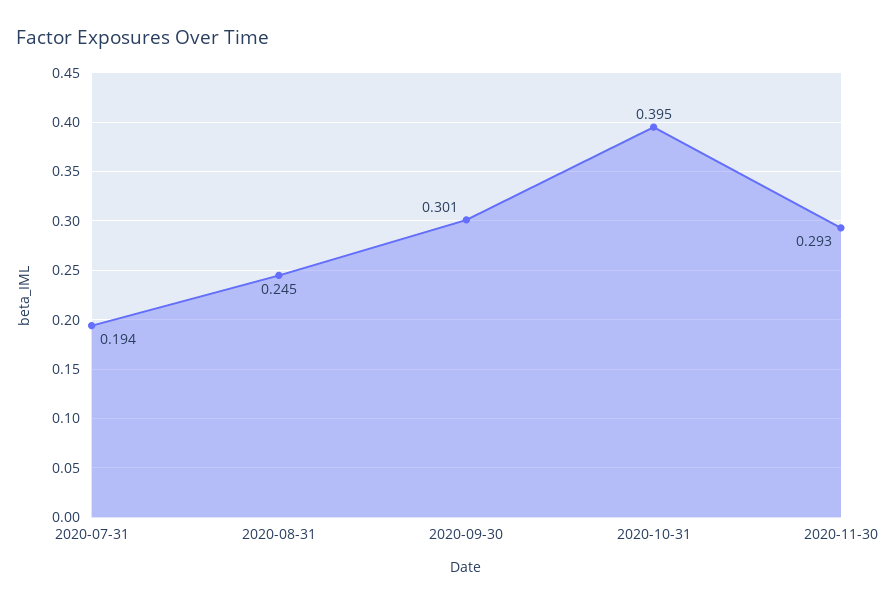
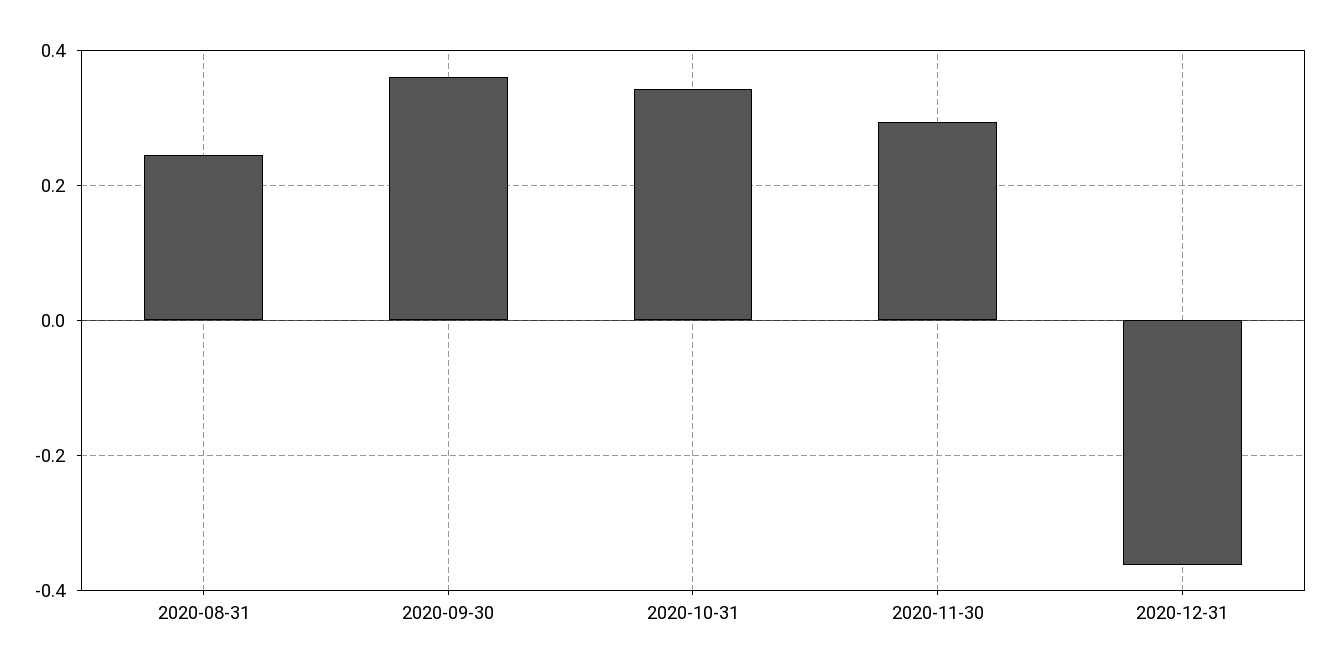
2020-07-31: 0.194 -> none
2020-09-30: 0.301 -> 0.36
2020-10-31: 0.395 -> 0.34
2020-12-31: none -> -0.36

